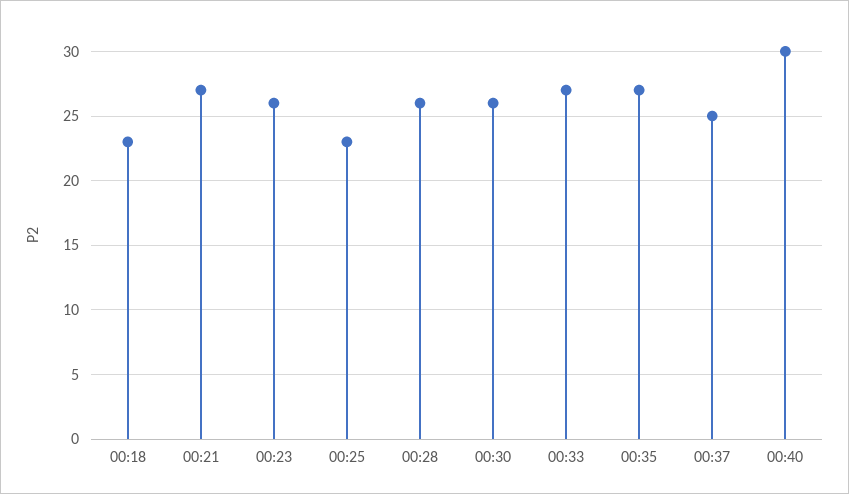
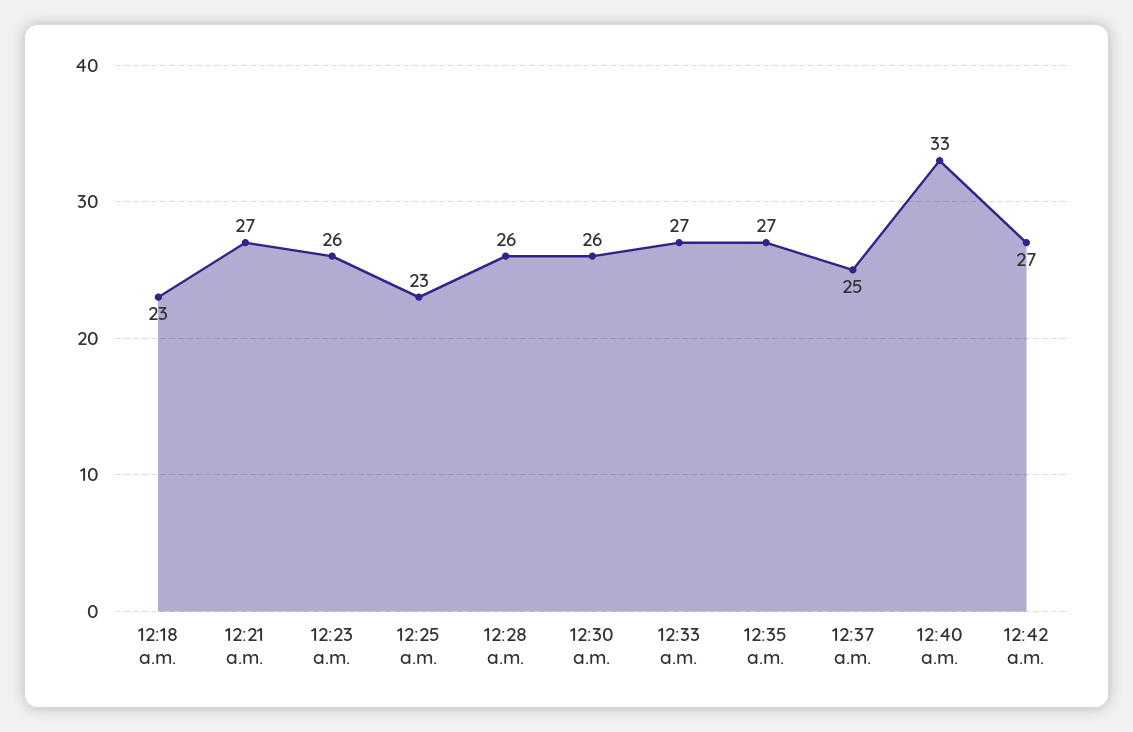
00:40: 30 -> 33
12:42 a.m.: none -> 27

